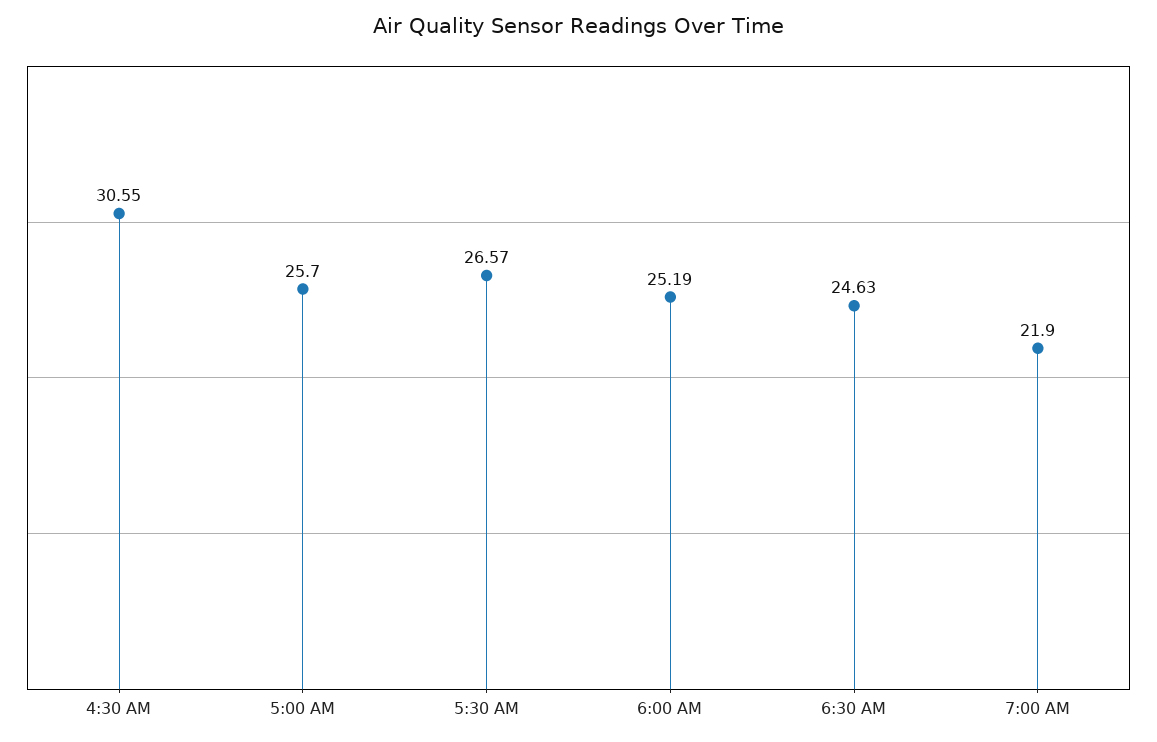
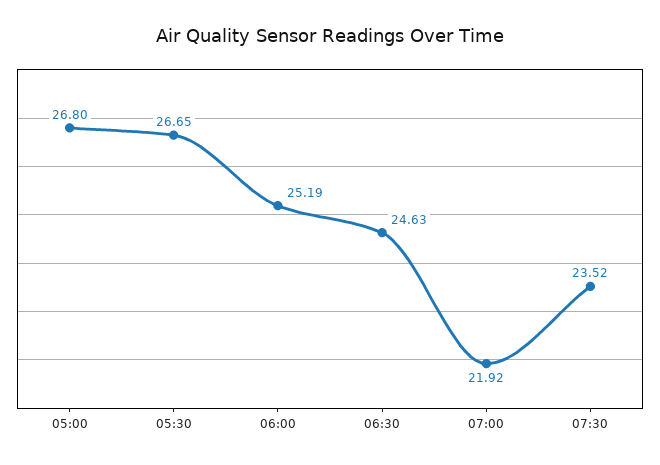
4:30 AM: 30.55 -> none
5:00 AM: 25.7 -> 26.8
5:30 AM: 26.57 -> 26.65
7:00 AM: 21.9 -> 21.92
07:30: none -> 23.52

